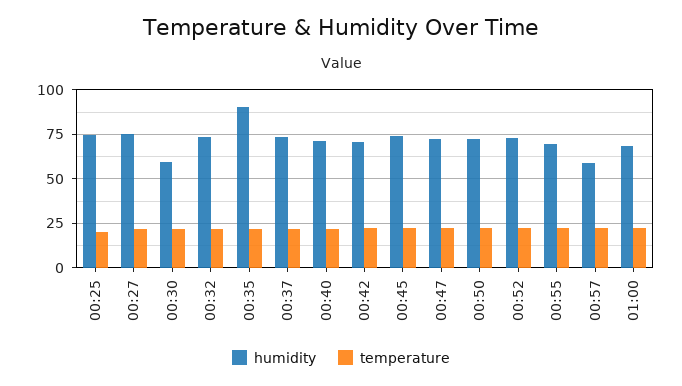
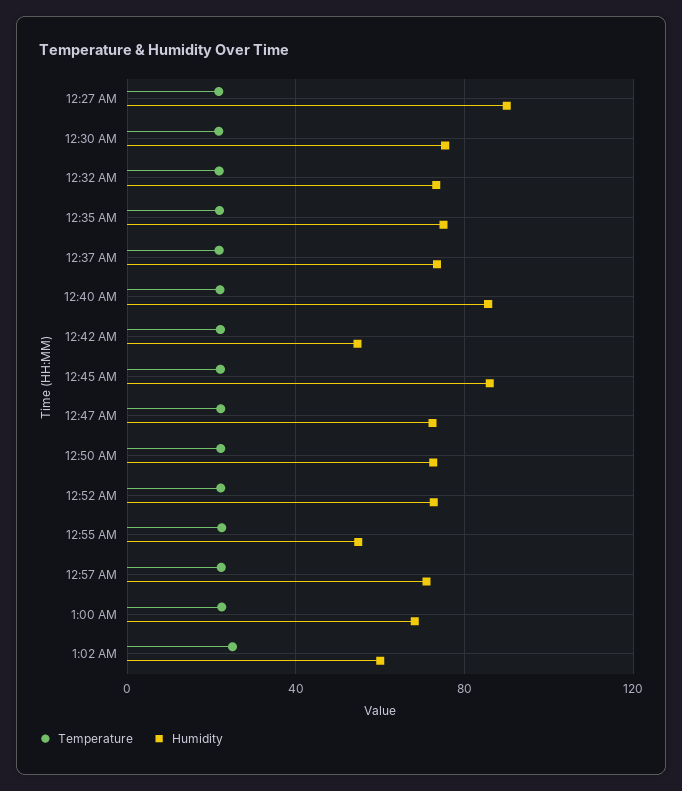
humidity, 00:25: 75 -> none
temperature, 00:25: 20 -> none
humidity, 00:27: 75 -> 90
humidity, 00:30: 60 -> 75
humidity, 00:35: 90 -> 75
humidity, 00:40: 70 -> 85
humidity, 00:42: 70 -> 55
humidity, 00:45: 75 -> 85
humidity, 00:55: 70 -> 55
humidity, 00:57: 60 -> 70
temperature, 1:02 AM: none -> 25
humidity, 1:02 AM: none -> 60

